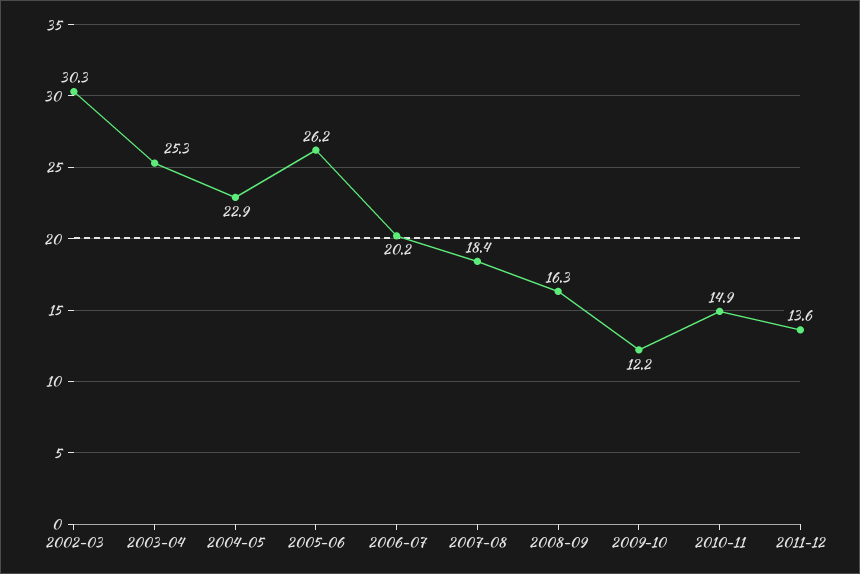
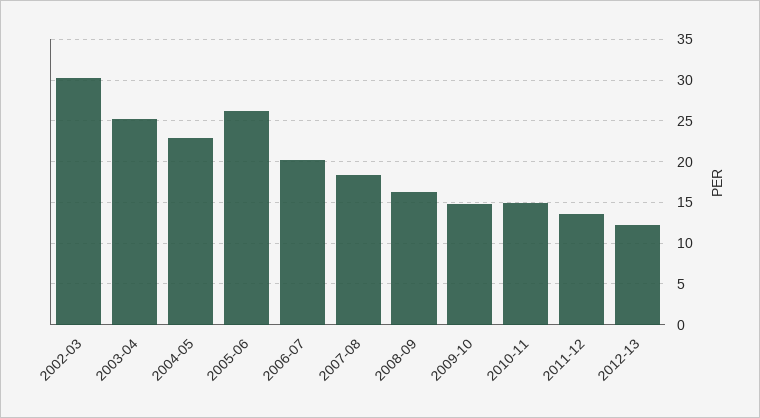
2009-10: 12.2 -> 15
2012-13: none -> 12

